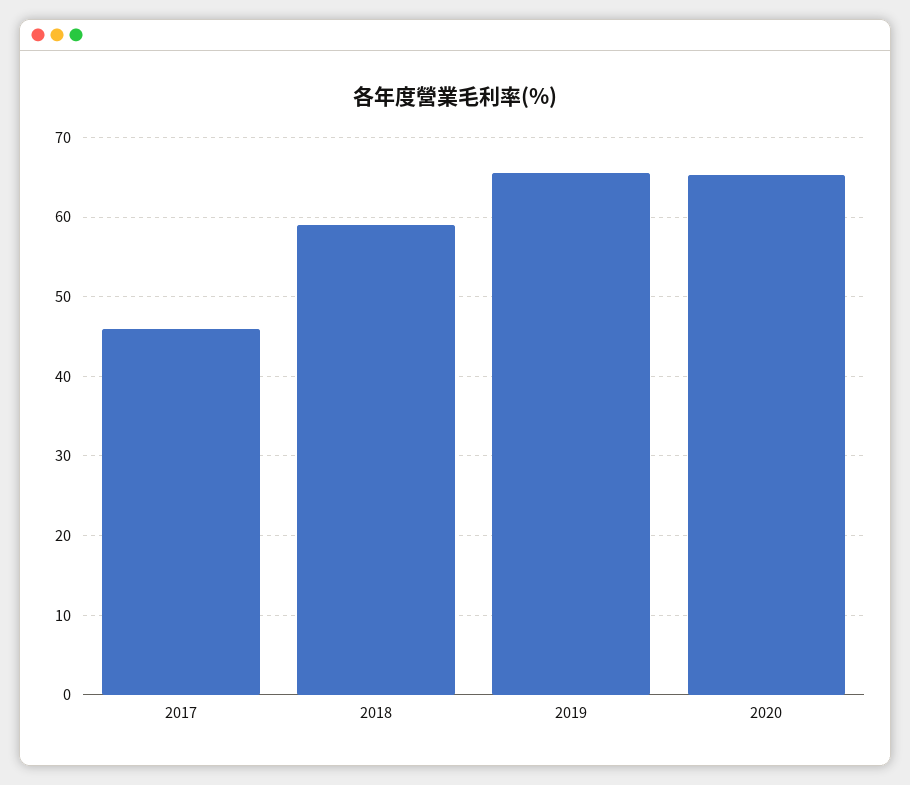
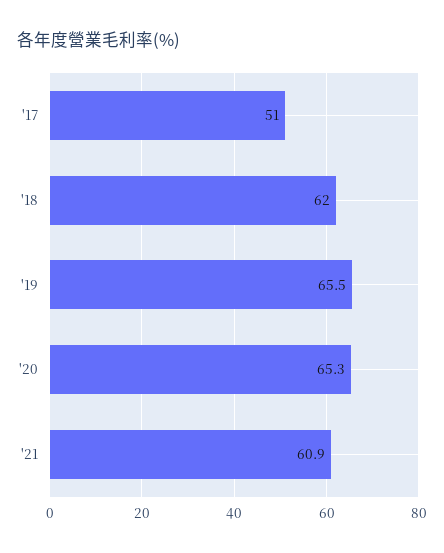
2017: 46 -> 51
2018: 59 -> 62
'21: none -> 60.9

